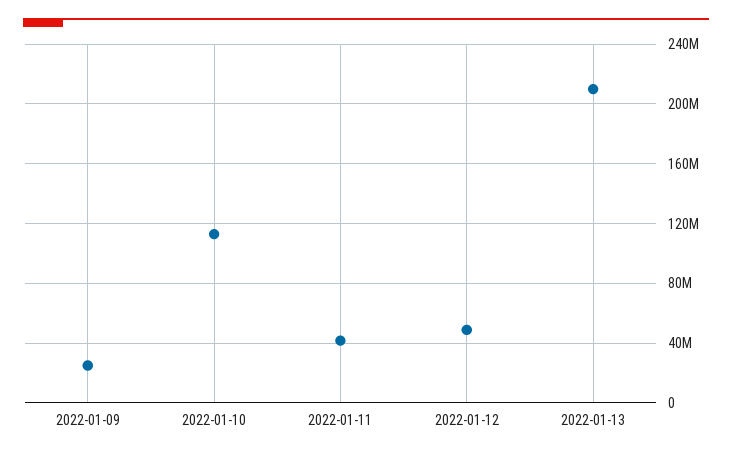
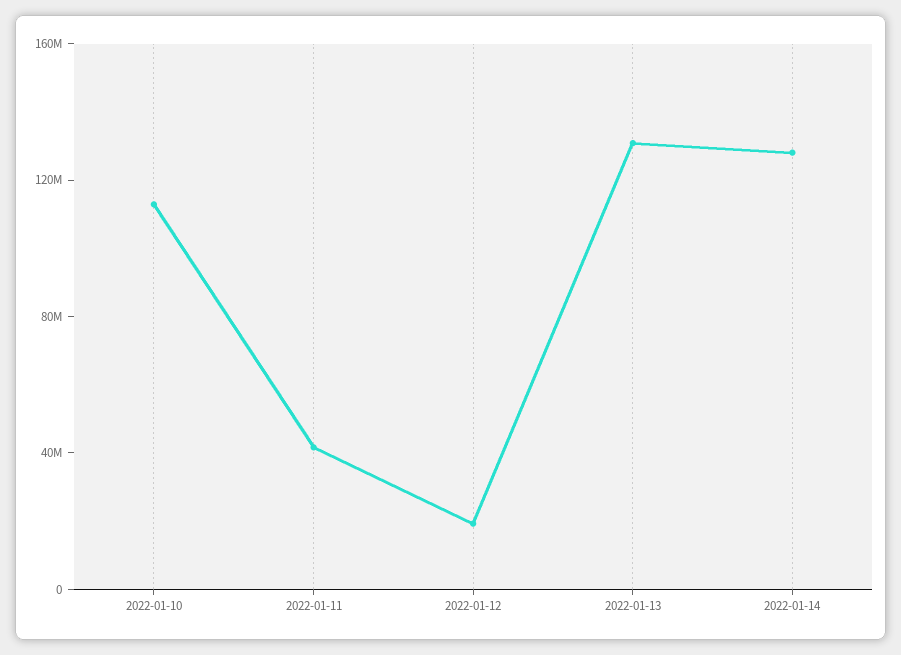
2022-01-09: 25000000 -> none
2022-01-12: 50000000 -> 20000000
2022-01-13: 210000000 -> 130000000
2022-01-14: none -> 130000000

